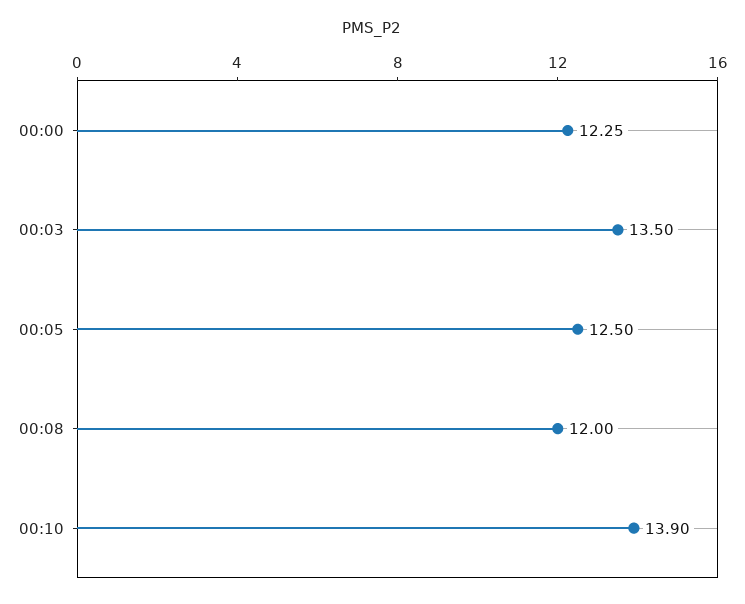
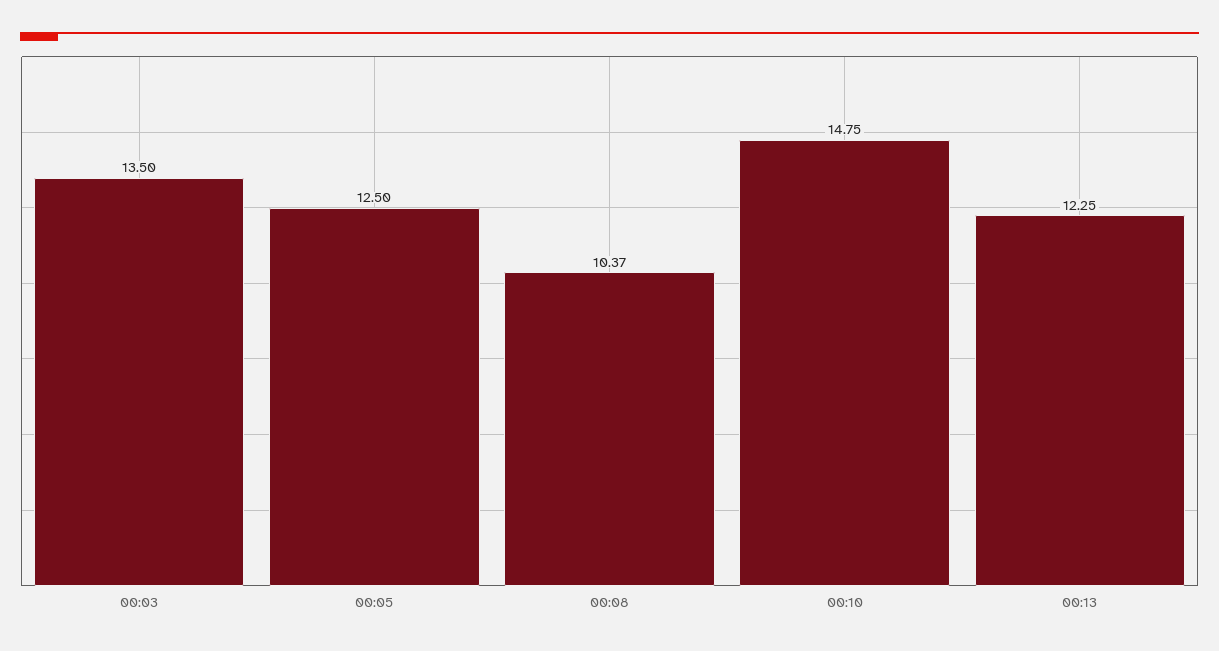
00:00: 12.25 -> none
00:08: 12 -> 10.37
00:10: 13.9 -> 14.75
00:13: none -> 12.25

